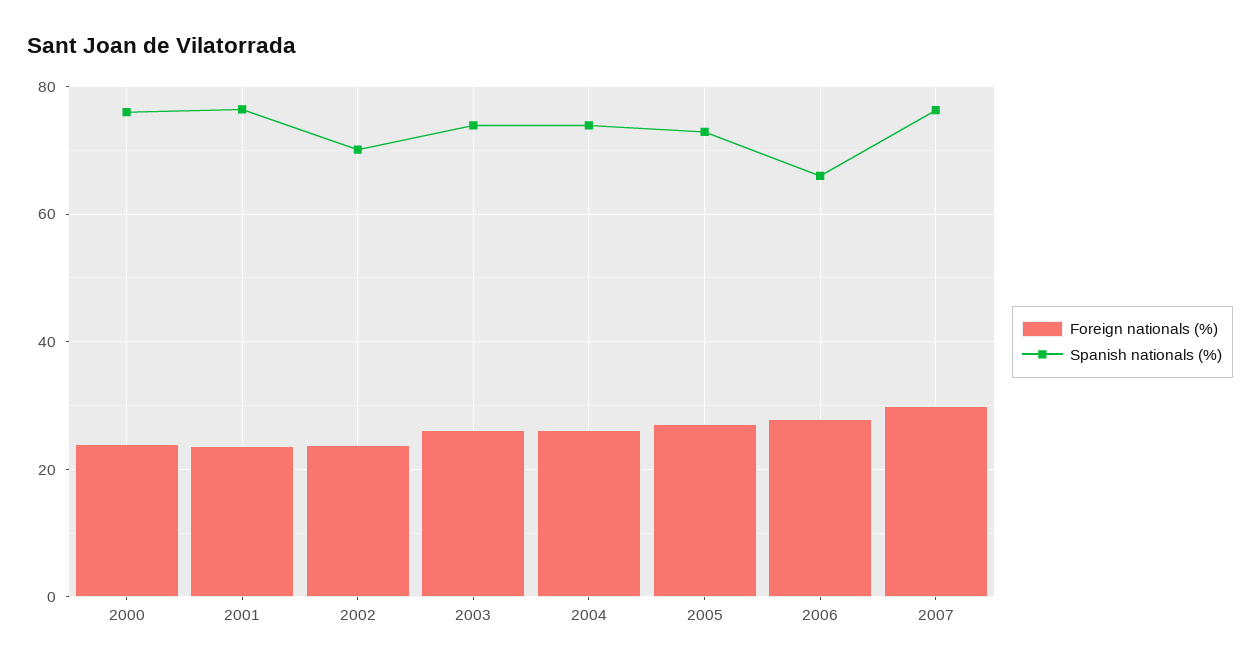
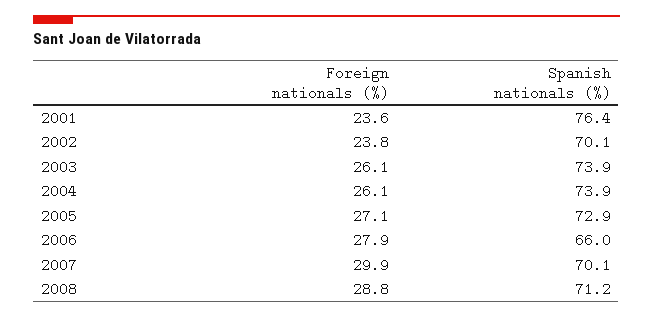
Foreign nationals (%), 2000: 24 -> none
Spanish nationals (%), 2000: 76 -> none
Spanish nationals (%), 2007: 76 -> 70.1
Foreign nationals (%), 2008: none -> 28.8
Spanish nationals (%), 2008: none -> 71.2

